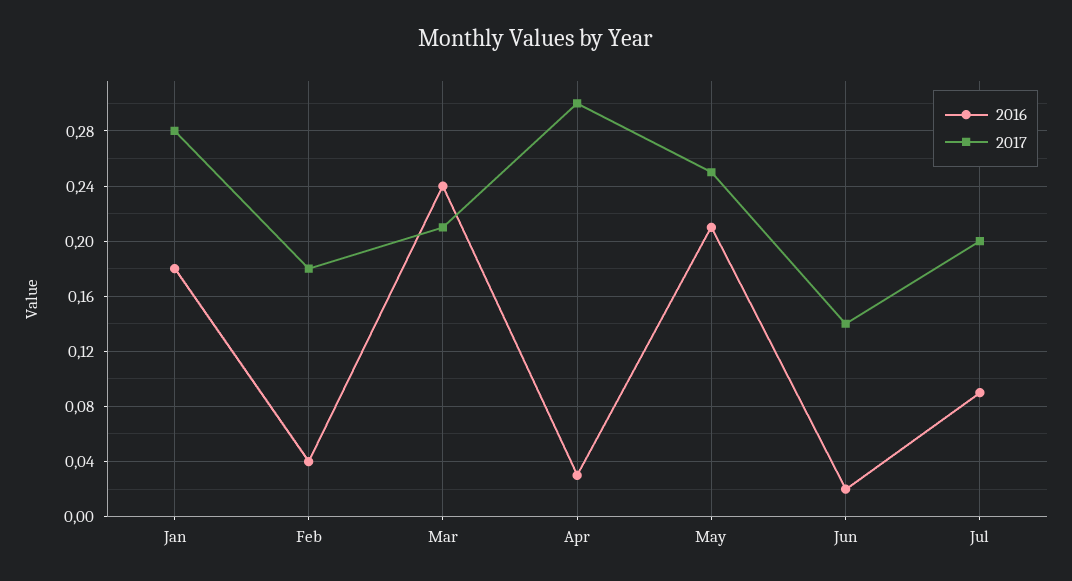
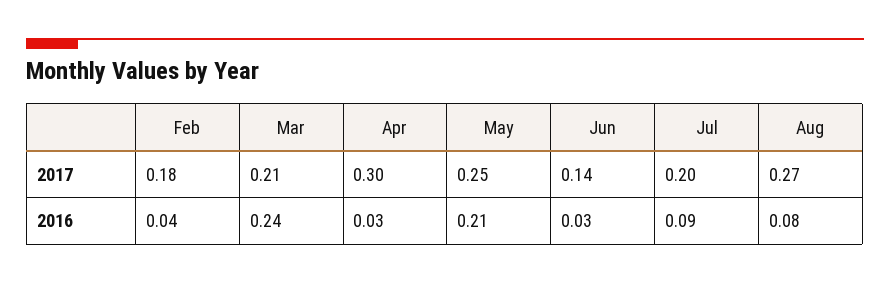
2016, Jan: 0.18 -> none
2017, Jan: 0.28 -> none
2016, Jun: 0.02 -> 0.03
2017, Aug: none -> 0.27
2016, Aug: none -> 0.08

